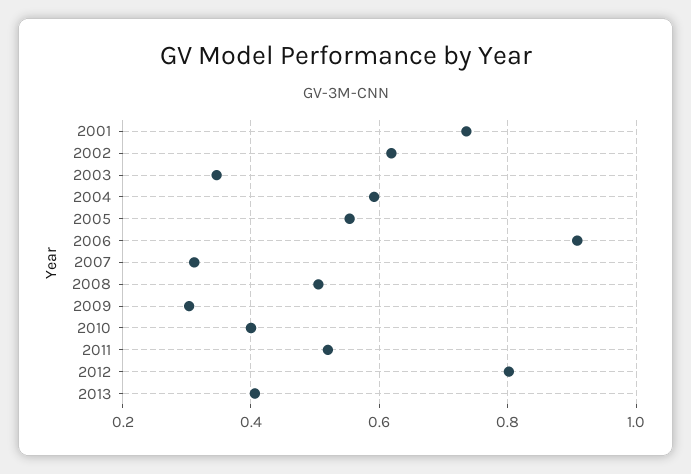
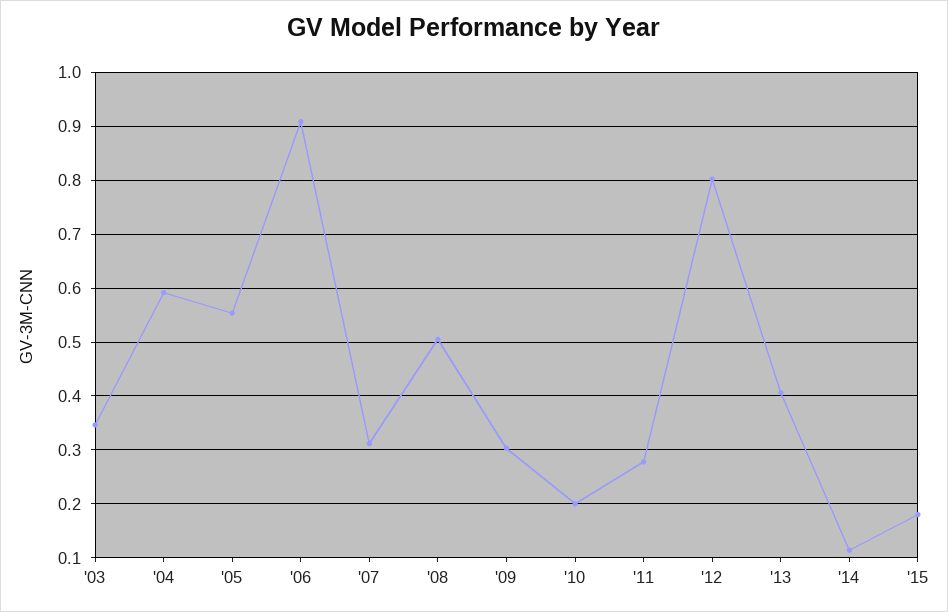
2001: 0.74 -> none
2002: 0.62 -> none
2010: 0.4 -> 0.2
2011: 0.52 -> 0.28
'14: none -> 0.12
'15: none -> 0.18

